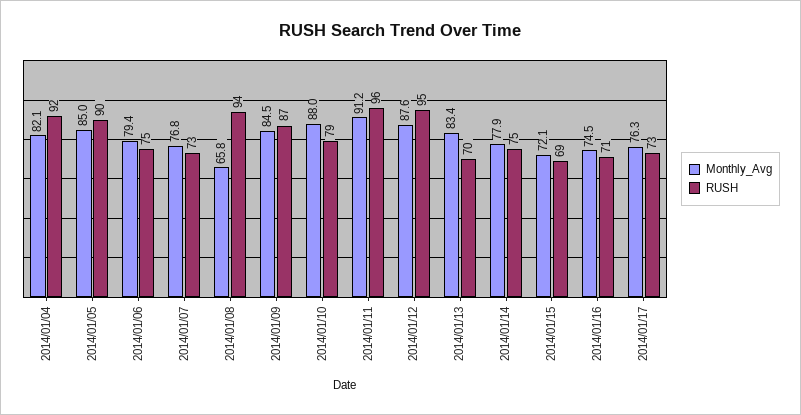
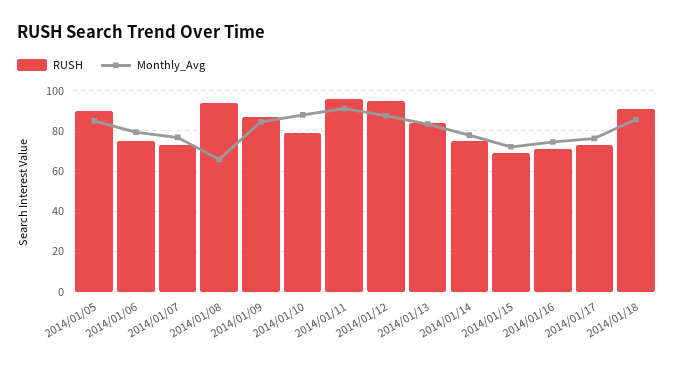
Monthly_Avg, 2014/01/04: 82.1 -> none
RUSH, 2014/01/04: 92 -> none
RUSH, 2014/01/13: 70 -> 85
RUSH, 2014/01/18: none -> 90
Monthly_Avg, 2014/01/18: none -> 85

